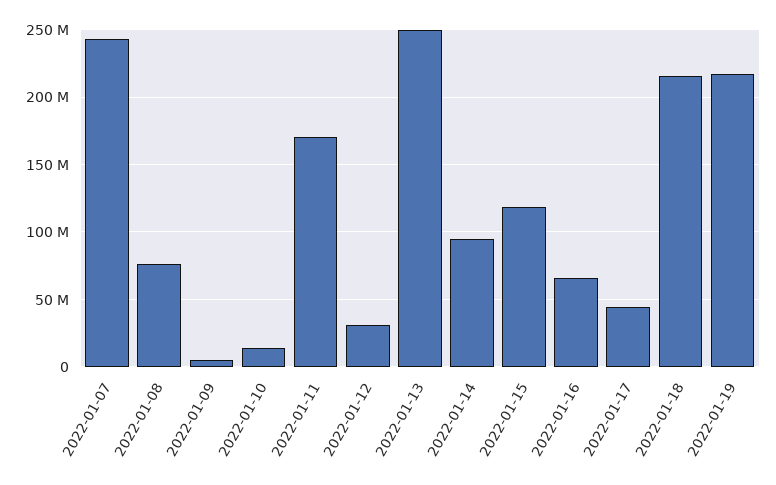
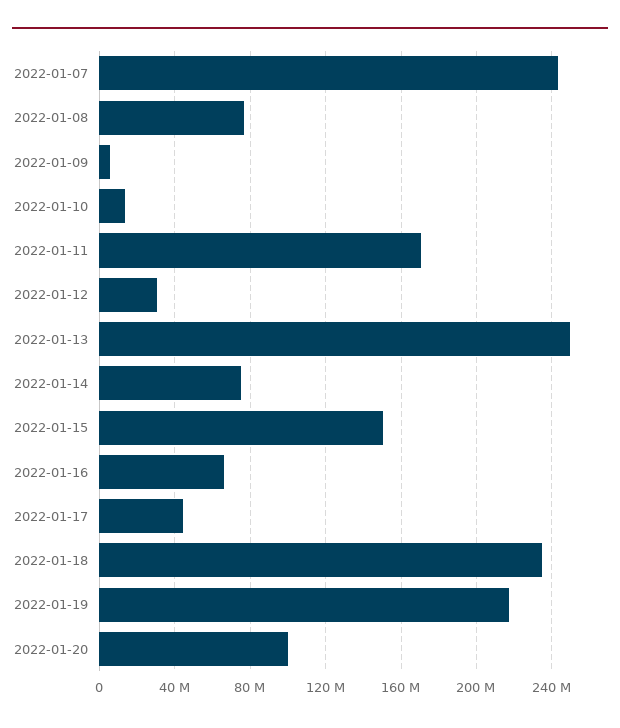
2022-01-14: 95000000 -> 75000000
2022-01-15: 120000000 -> 150000000
2022-01-18: 215000000 -> 235000000
2022-01-20: none -> 100000000

